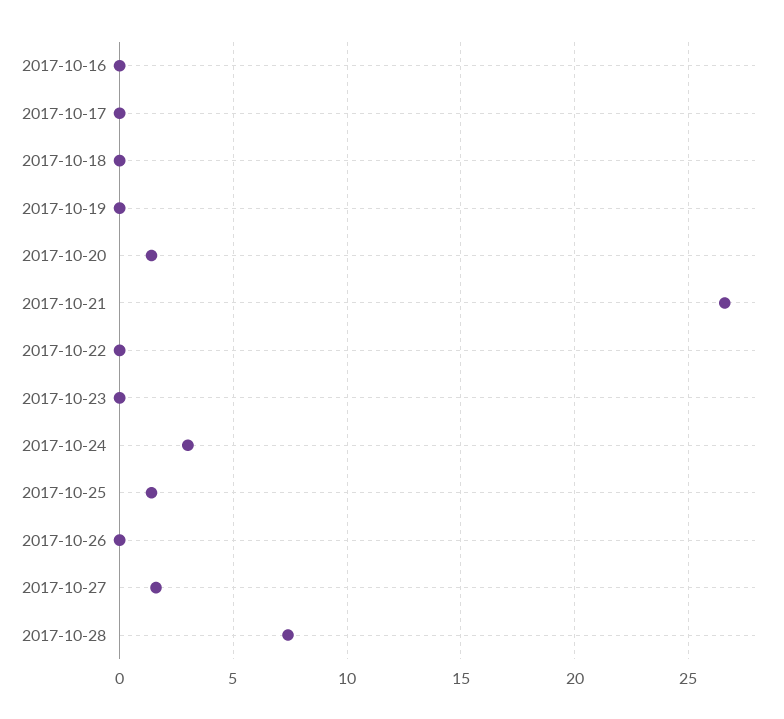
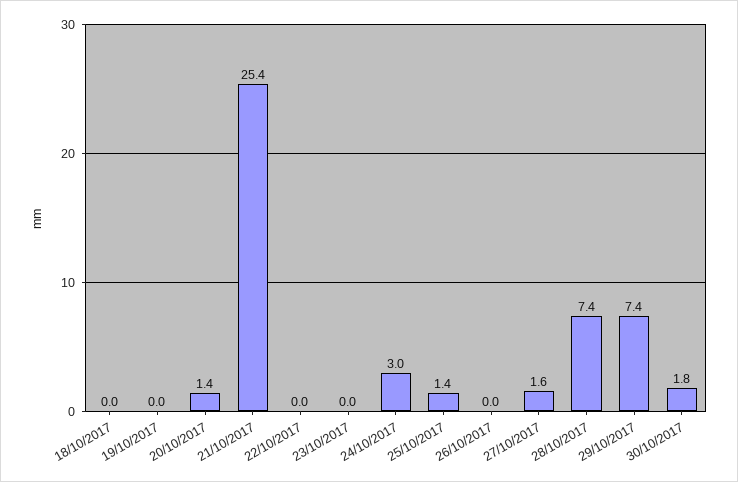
2017-10-16: 0 -> none
2017-10-17: 0 -> none
2017-10-21: 26.5 -> 25.4
29/10/2017: none -> 7.4
30/10/2017: none -> 1.8

